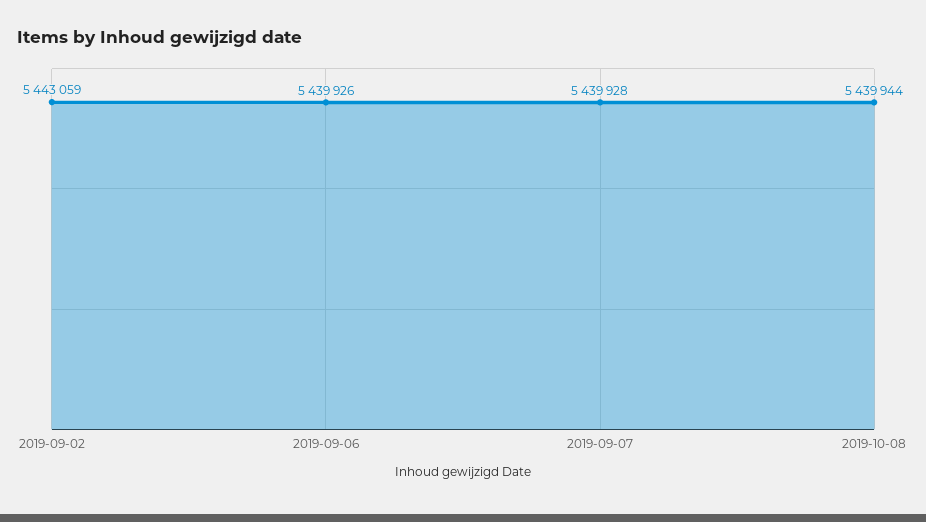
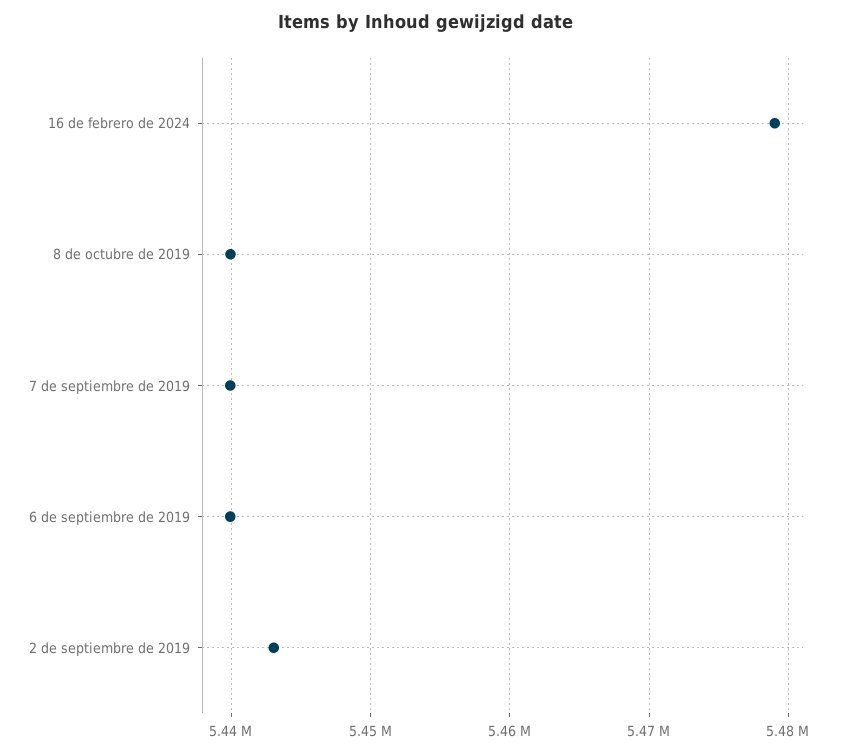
16 de febrero de 2024: none -> 5479000

